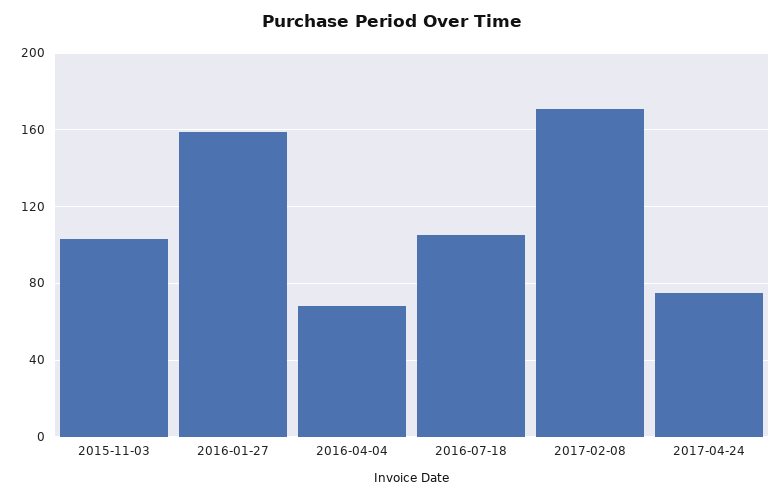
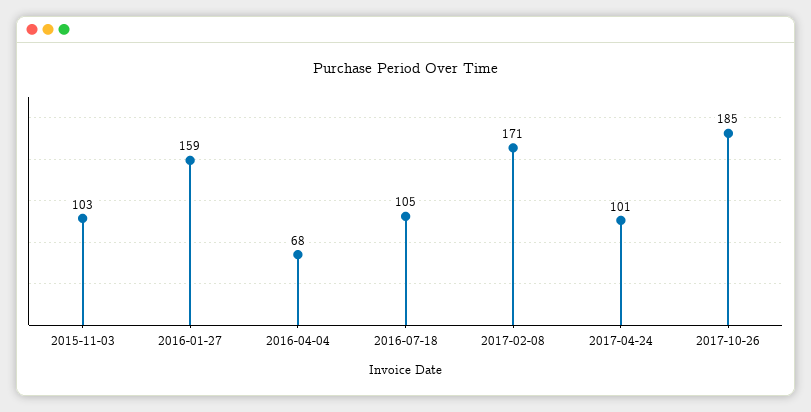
2017-04-24: 75 -> 101
2017-10-26: none -> 185

